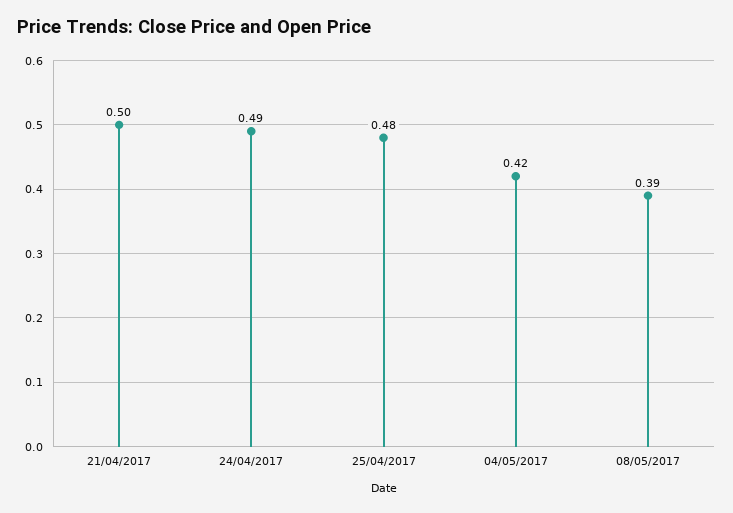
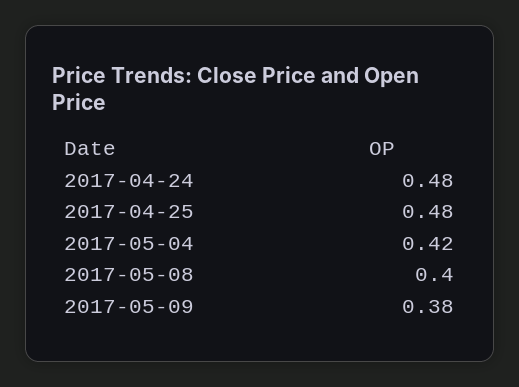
21/04/2017: 0.5 -> none
24/04/2017: 0.49 -> 0.48
08/05/2017: 0.39 -> 0.4
2017-05-09: none -> 0.38

